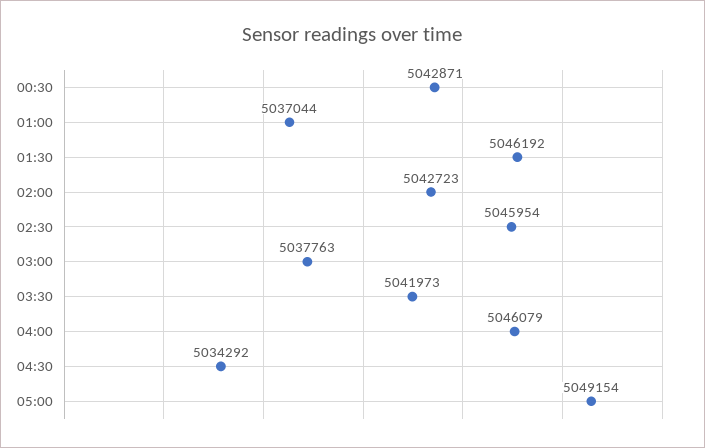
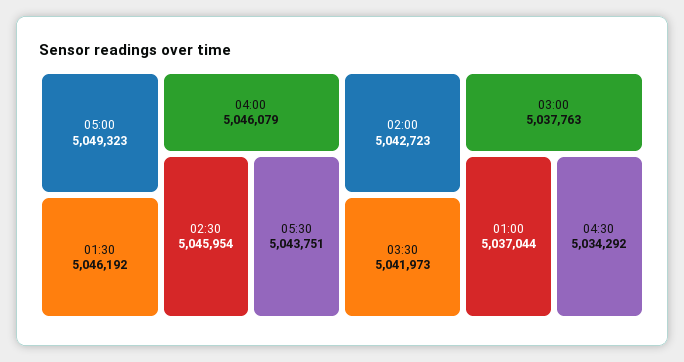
00:30: 5042871 -> none
05:00: 5049154 -> 5049323
05:30: none -> 5043751

